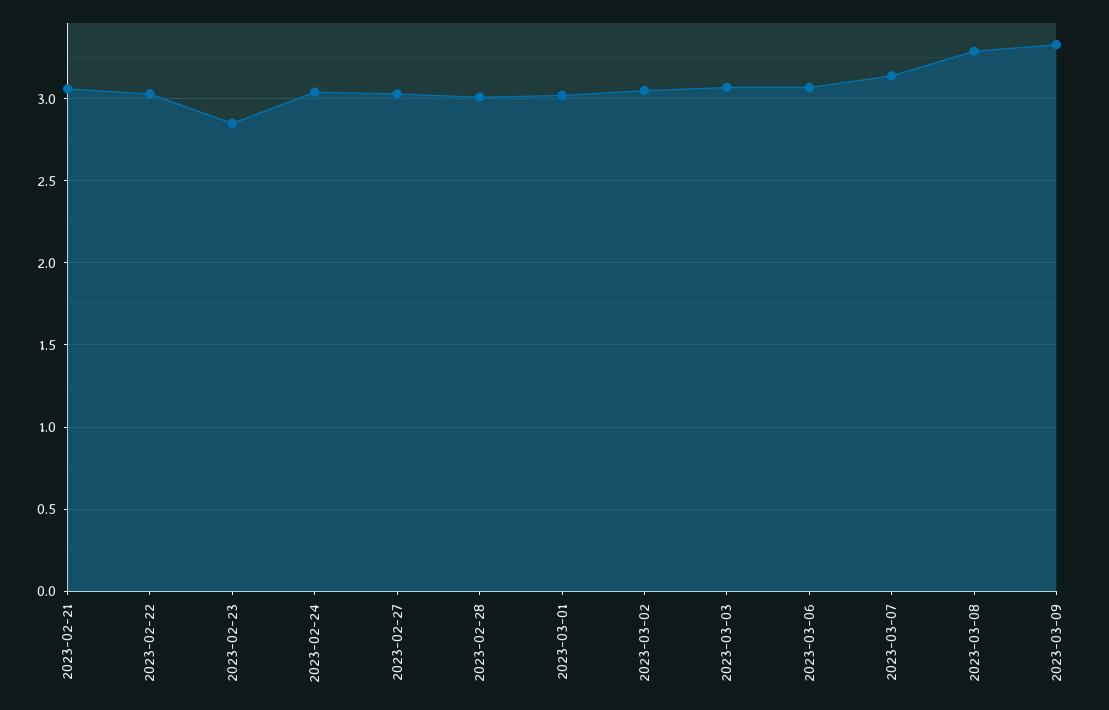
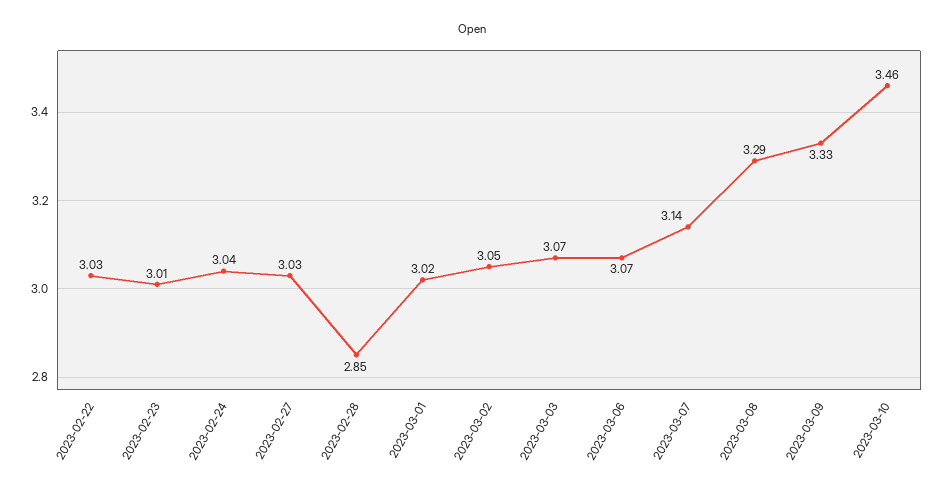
2023-02-21: 3.05 -> none
2023-02-23: 2.85 -> 3.01
2023-02-28: 3 -> 2.85
2023-03-10: none -> 3.46

